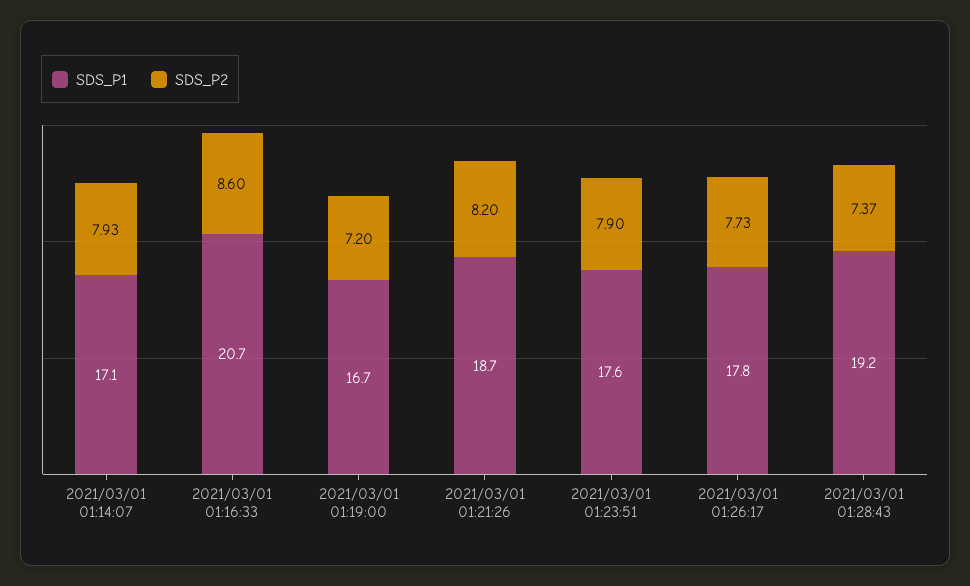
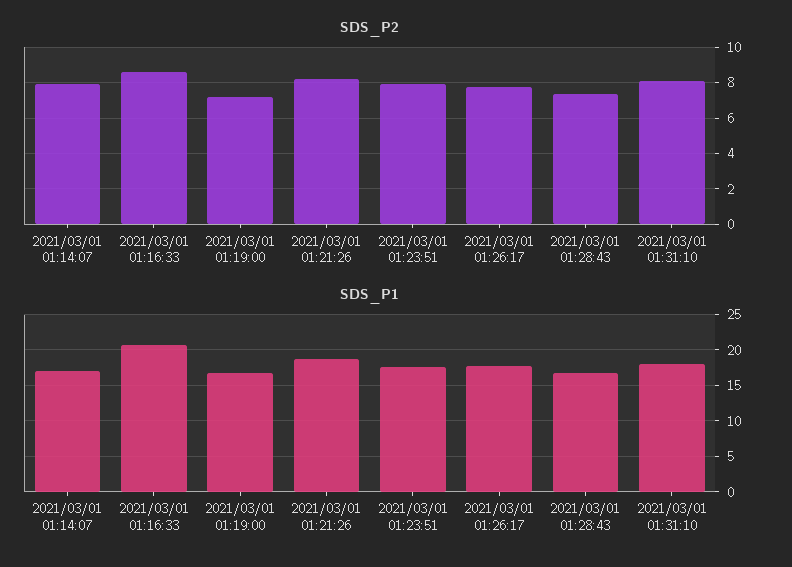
SDS_P1, 2021/03/01 01:28:43: 19.2 -> 17
SDS_P2, 2021/03/01 01:31:10: none -> 8
SDS_P1, 2021/03/01 01:31:10: none -> 18

